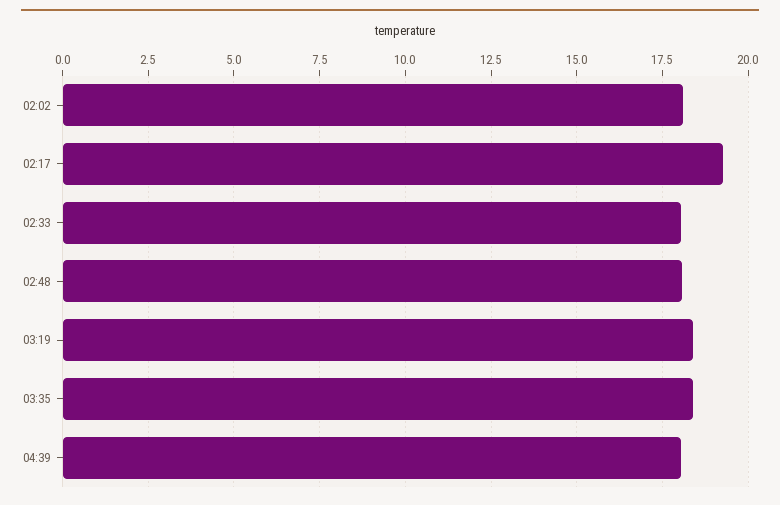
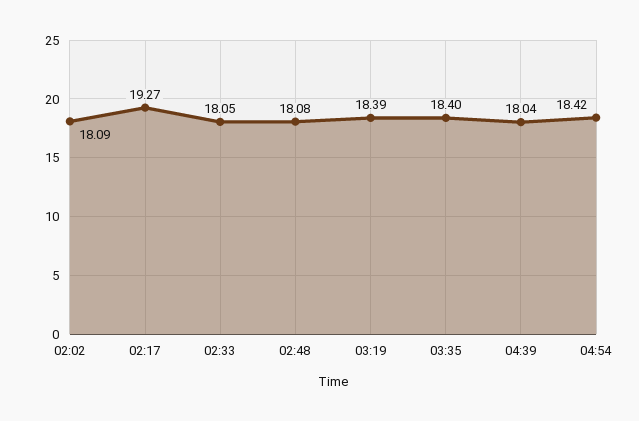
04:54: none -> 18.42

